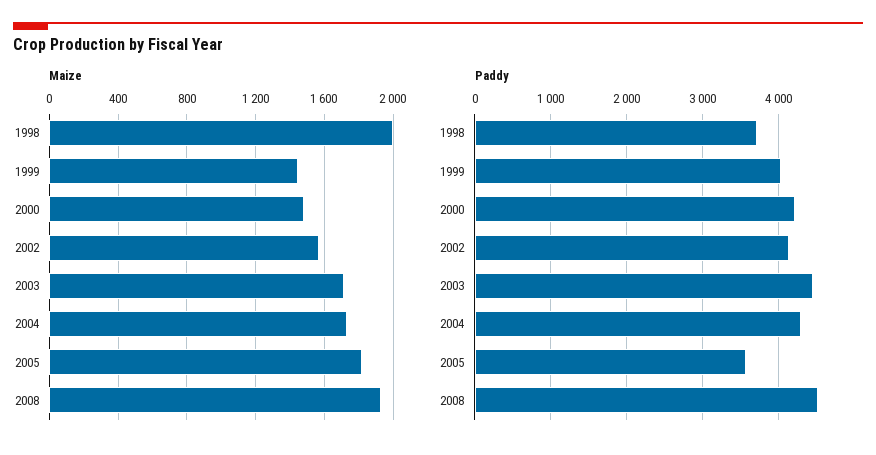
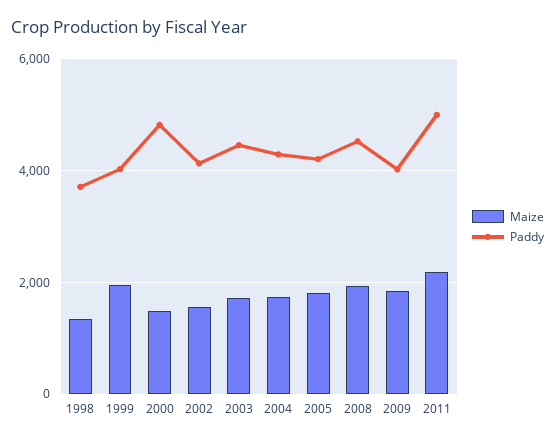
Maize, 1998: 2000 -> 1400
Maize, 1999: 1450 -> 2000
Paddy, 2000: 4200 -> 4800
Paddy, 2005: 3600 -> 4200
Maize, 2009: none -> 1800
Paddy, 2009: none -> 4000
Maize, 2011: none -> 2200
Paddy, 2011: none -> 5000

